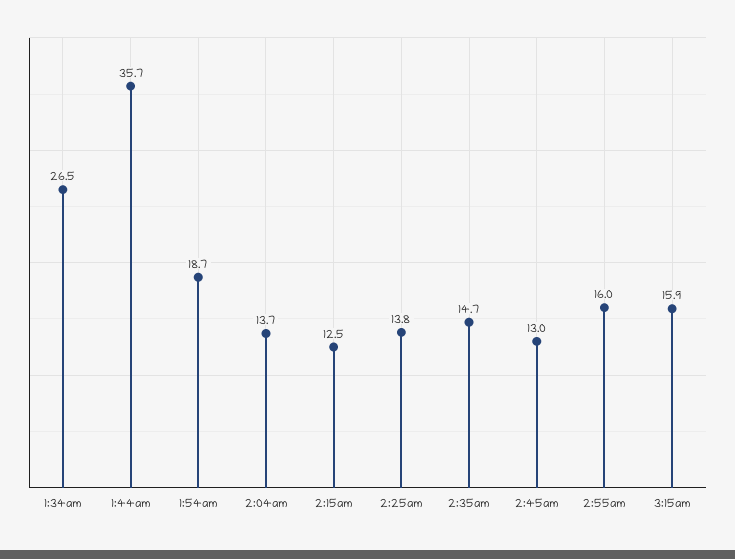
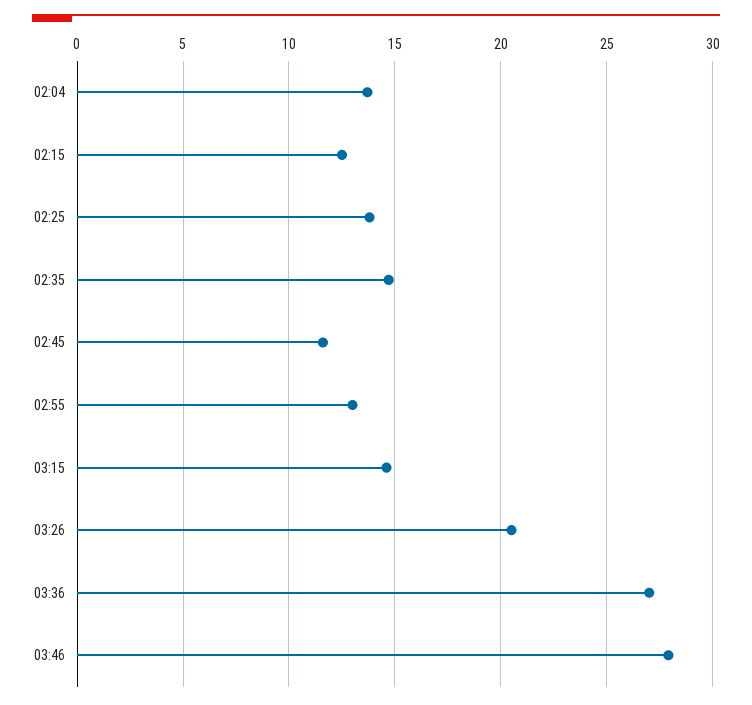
1:34am: 26.5 -> none
1:44am: 35.7 -> none
1:54am: 18.7 -> none
2:45am: 13 -> 11.5
2:55am: 16 -> 13
3:15am: 15.9 -> 14.5
03:26: none -> 20.5
03:36: none -> 27
03:46: none -> 28

